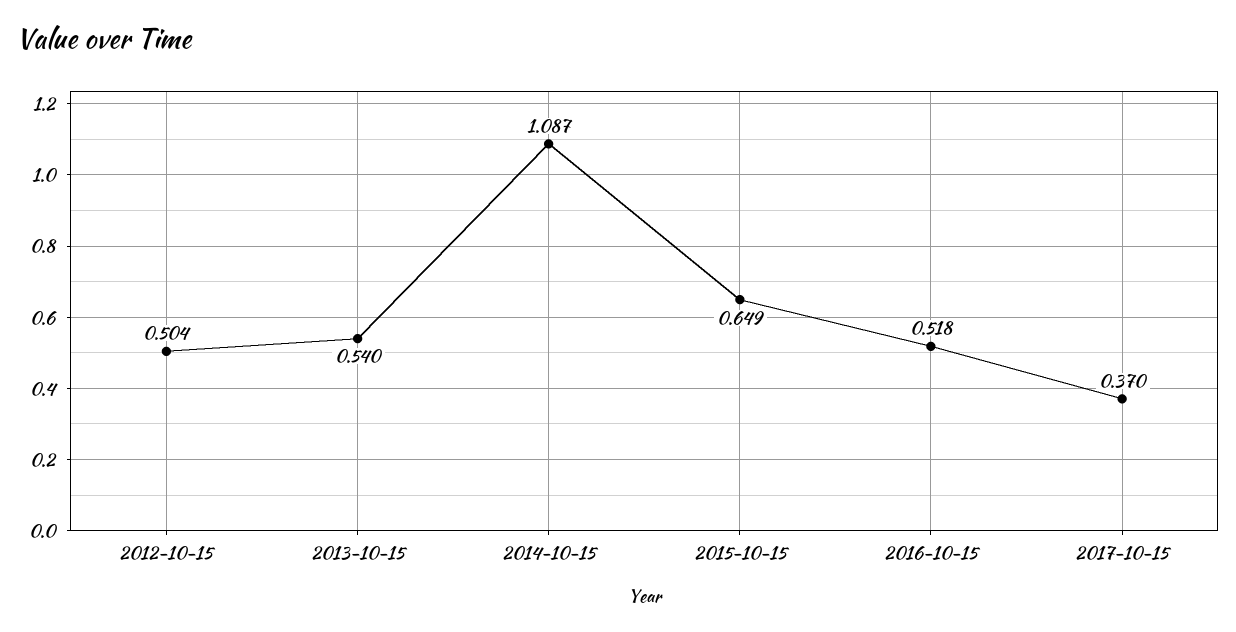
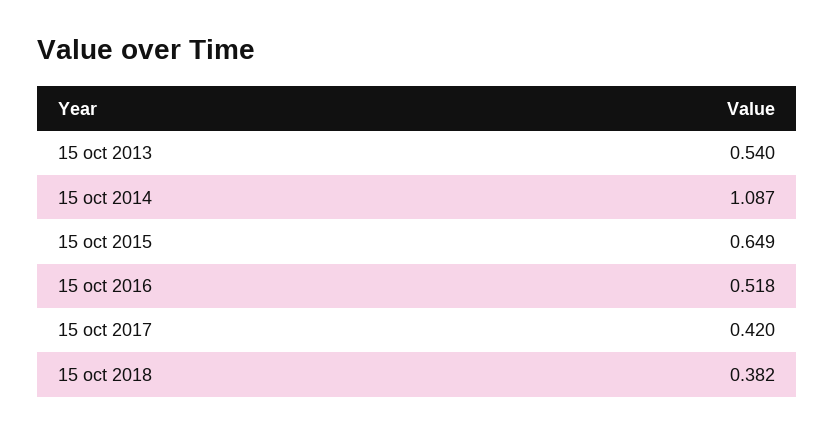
2012-10-15: 0.504 -> none
2017-10-15: 0.37 -> 0.42
15 oct 2018: none -> 0.382

